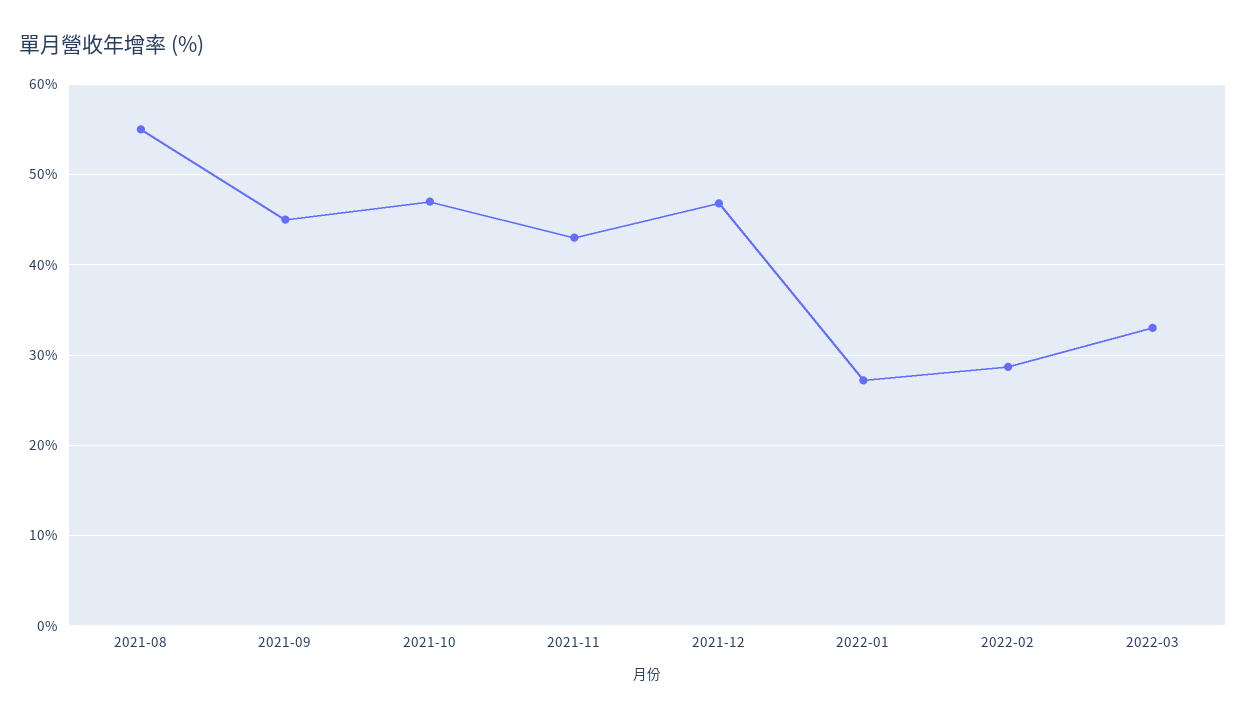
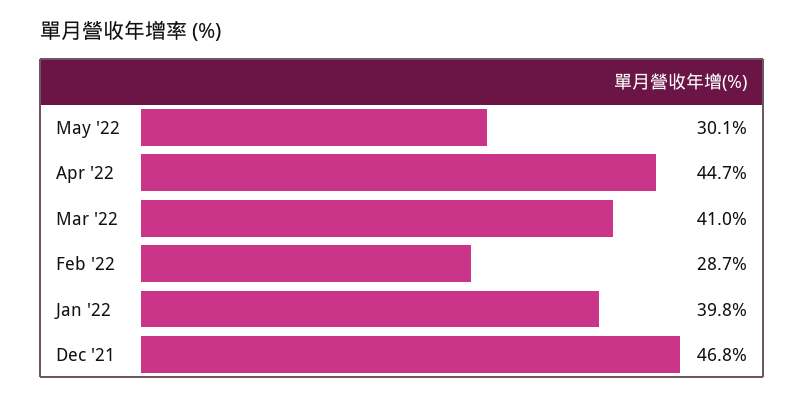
2021-08: 55 -> none
2021-09: 45 -> none
2021-10: 47 -> none
2021-11: 43 -> none
2022-01: 27 -> 39.8
2022-03: 33 -> 41
May '22: none -> 30.1
Apr '22: none -> 44.7

